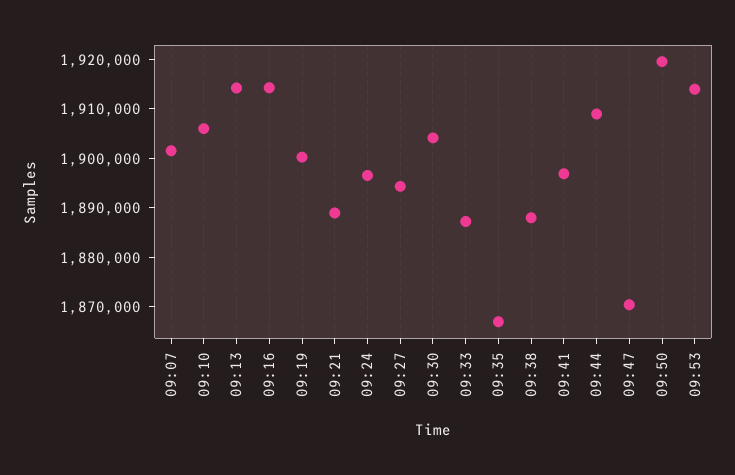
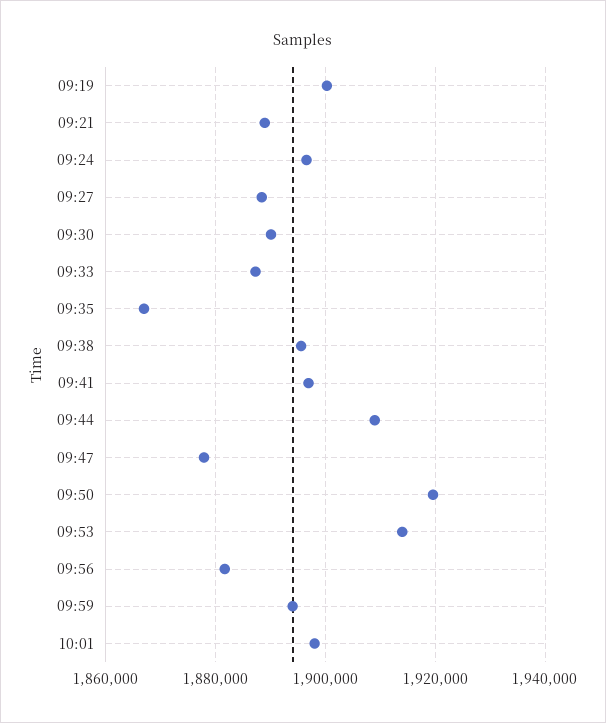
09:07: 1902000 -> none
09:10: 1906000 -> none
09:13: 1914000 -> none
09:16: 1914000 -> none
09:27: 1894000 -> 1888000
09:30: 1904000 -> 1890000
09:38: 1888000 -> 1896000
09:47: 1870000 -> 1878000
09:56: none -> 1882000
09:59: none -> 1894000
10:01: none -> 1898000

